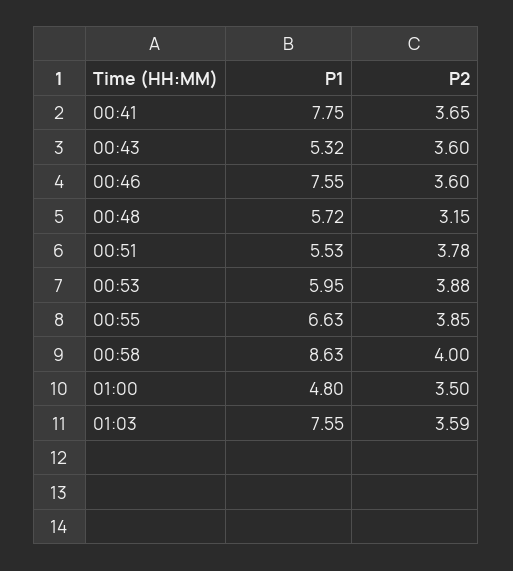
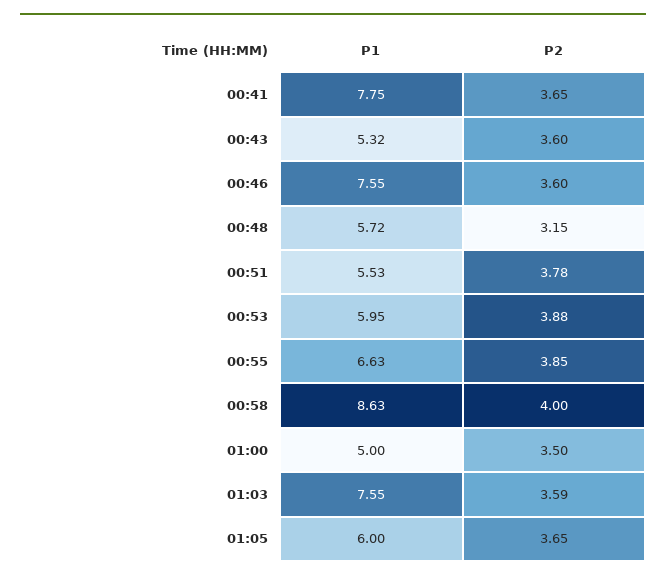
P1, 01:00: 4.8 -> 5
P1, 01:05: none -> 6
P2, 01:05: none -> 3.65

